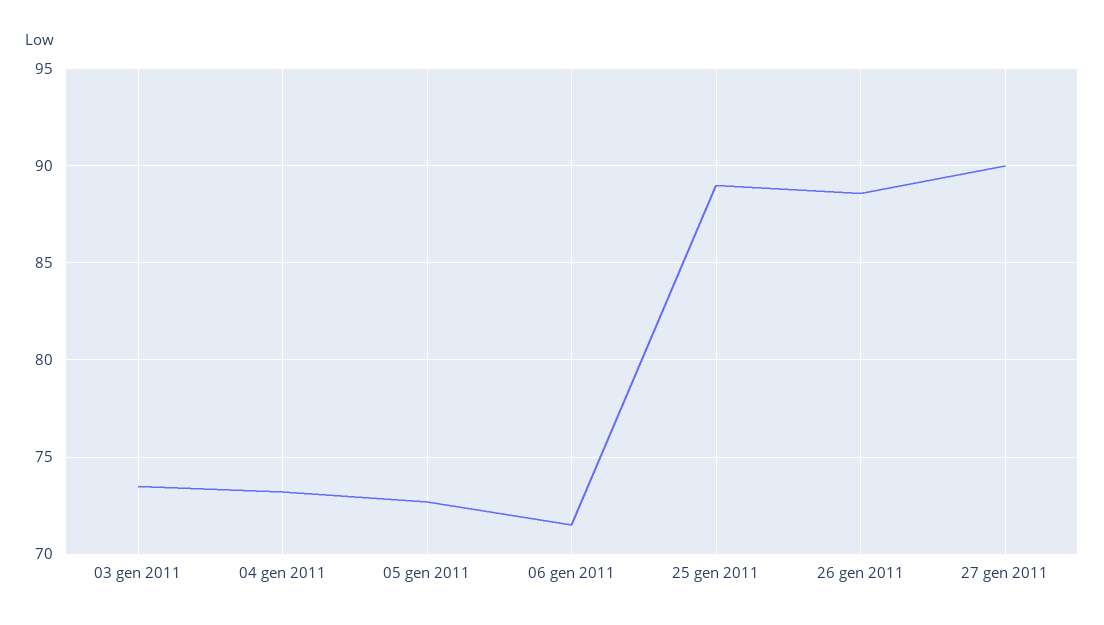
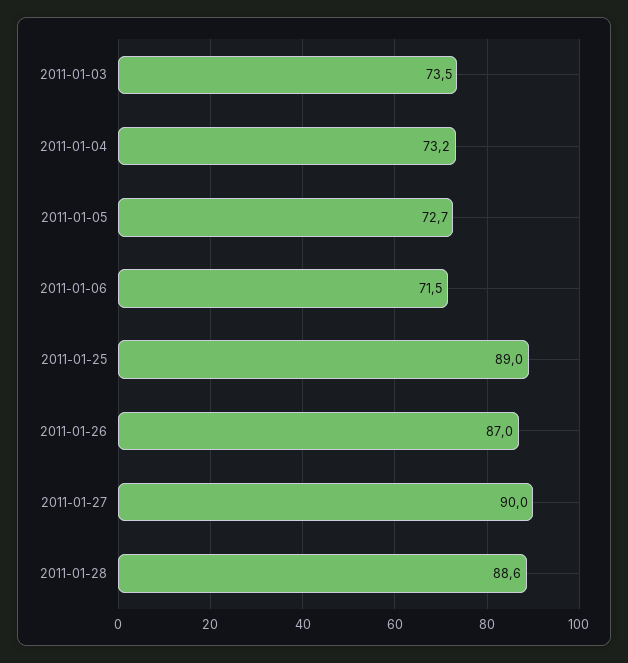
26 gen 2011: 88.5 -> 87
2011-01-28: none -> 88.6

